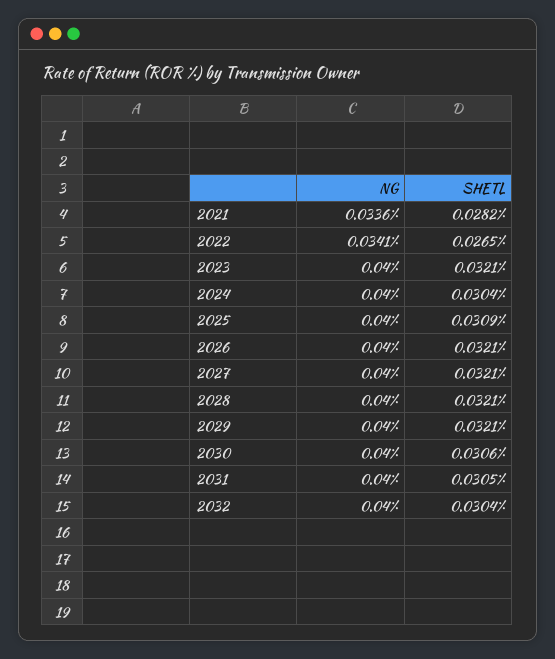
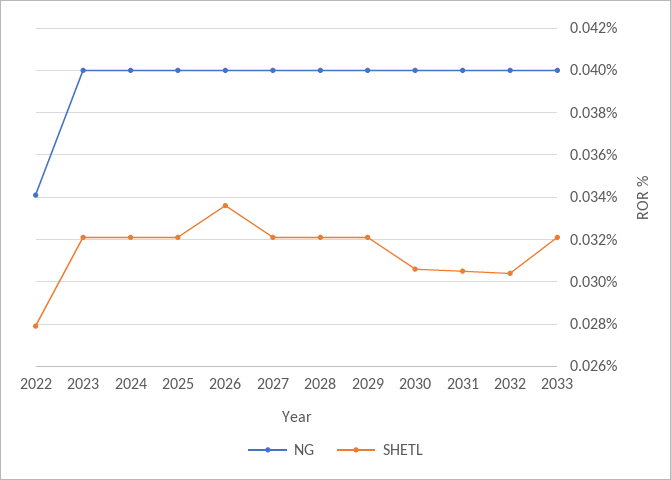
NG, 2021: 0.0336 -> none
SHETL, 2021: 0.0282 -> none
SHETL, 2022: 0.0265 -> 0.028
SHETL, 2024: 0.0304 -> 0.032
SHETL, 2025: 0.0309 -> 0.032
SHETL, 2026: 0.0321 -> 0.0335
NG, 2033: none -> 0.04
SHETL, 2033: none -> 0.032

